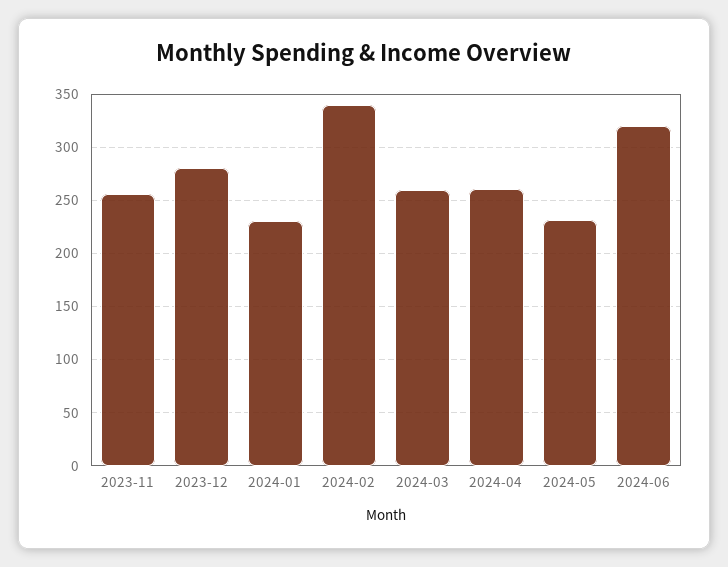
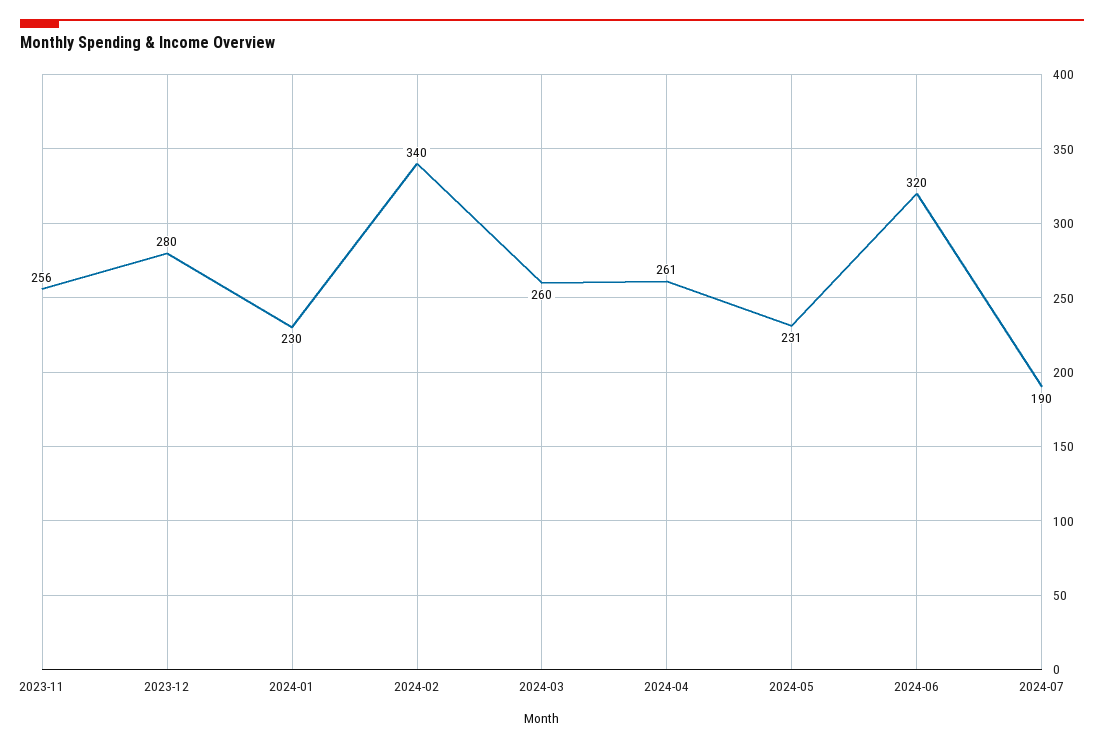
2024-07: none -> 190

